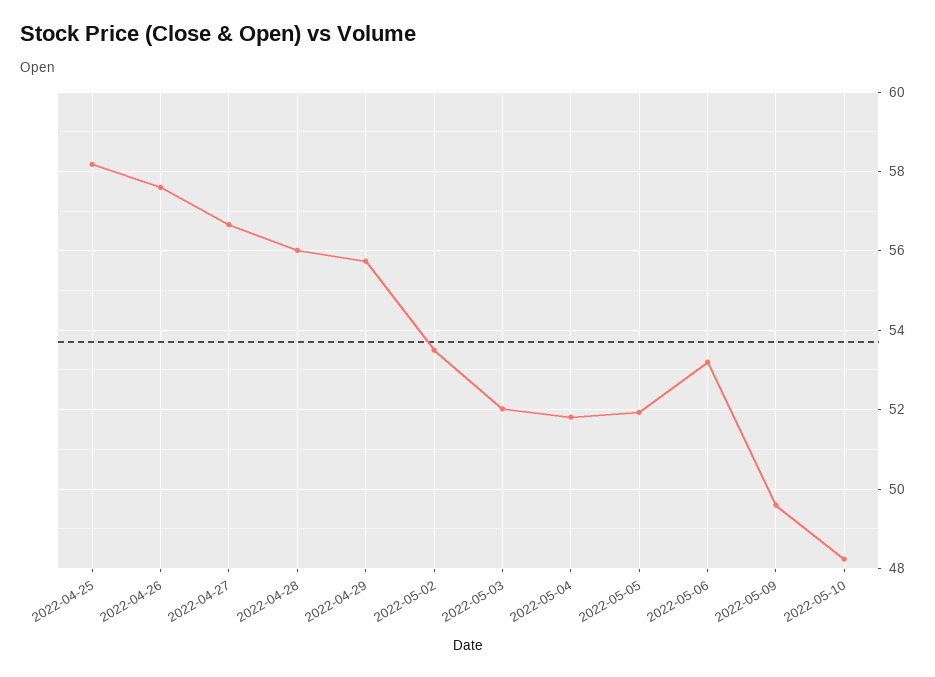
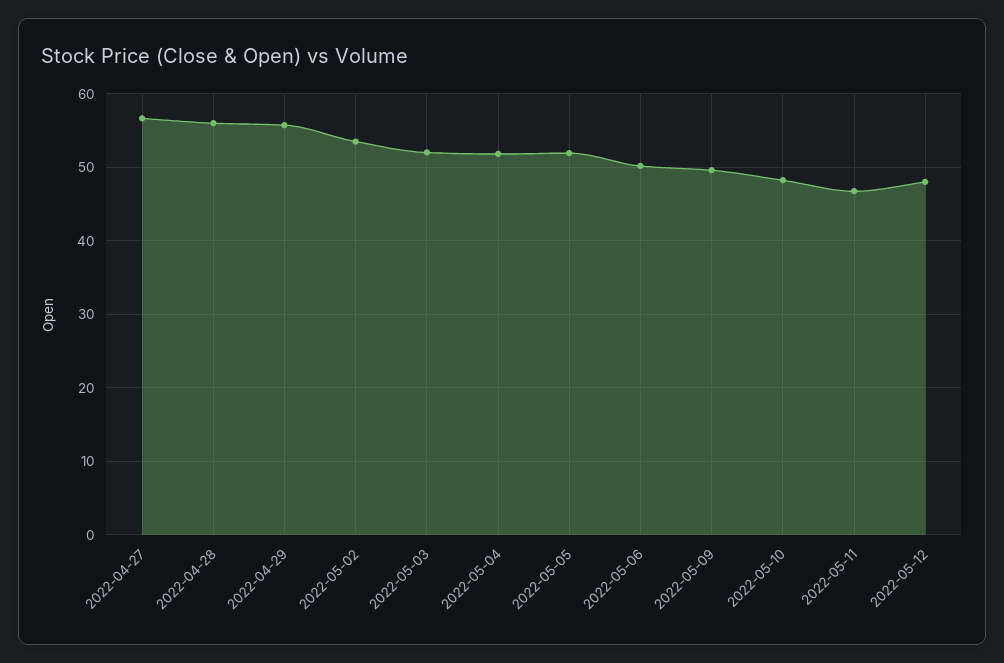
2022-04-25: 58.2 -> none
2022-04-26: 57.6 -> none
2022-05-06: 53.2 -> 50
2022-05-11: none -> 47
2022-05-12: none -> 48

